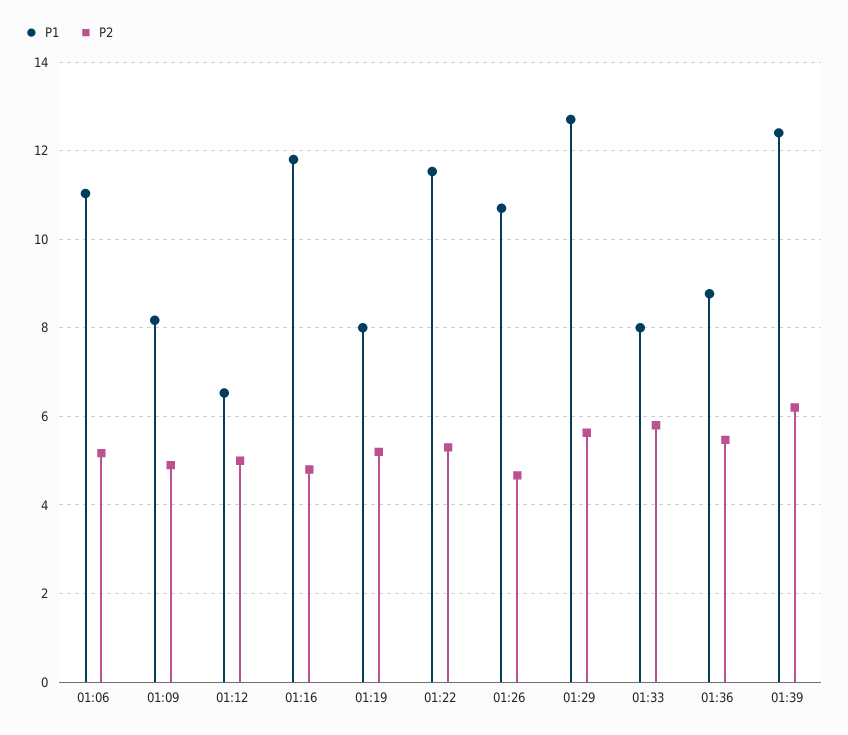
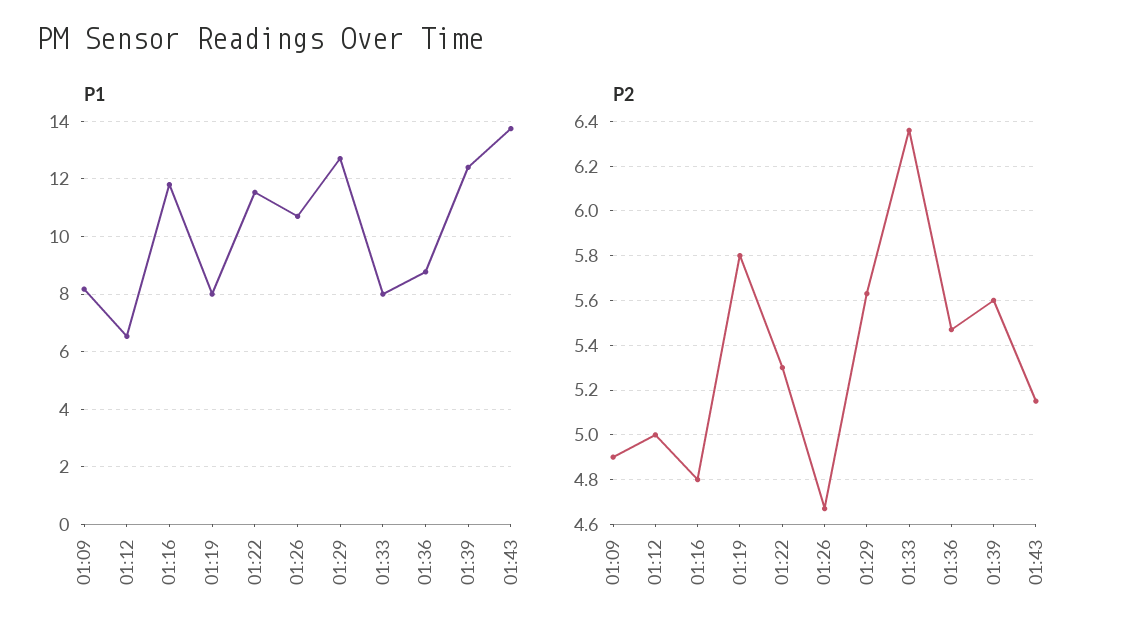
P1, 01:06: 11 -> none
P2, 01:06: 5.2 -> none
P2, 01:19: 5.2 -> 5.8
P2, 01:33: 5.8 -> 6.35
P2, 01:39: 6.2 -> 5.6
P1, 01:43: none -> 13.75
P2, 01:43: none -> 5.15

